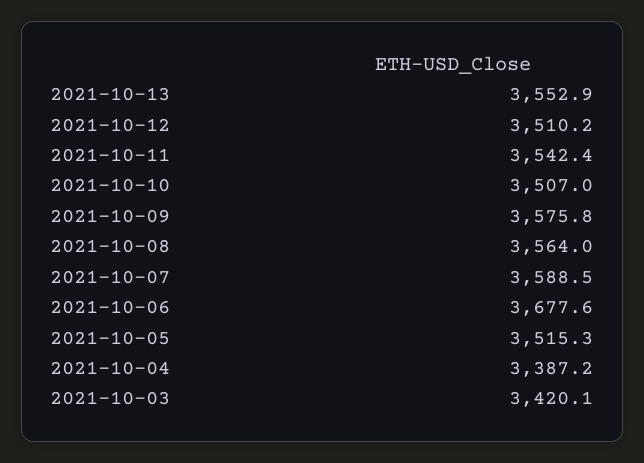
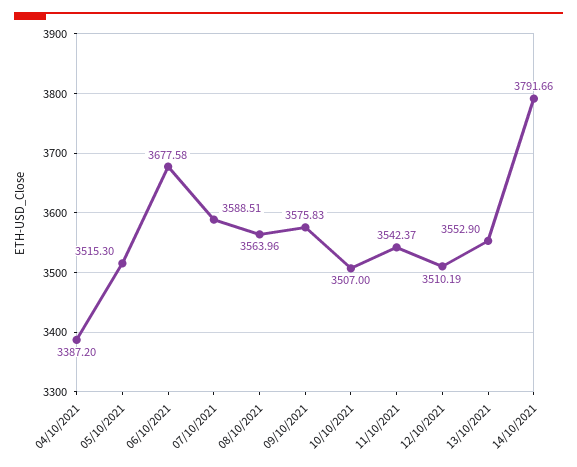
2021-10-03: 3420.1 -> none
14/10/2021: none -> 3791.66

